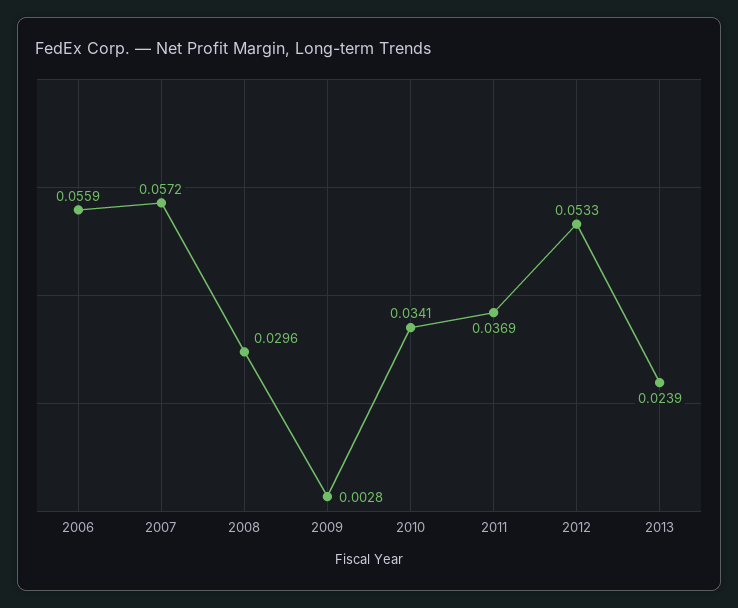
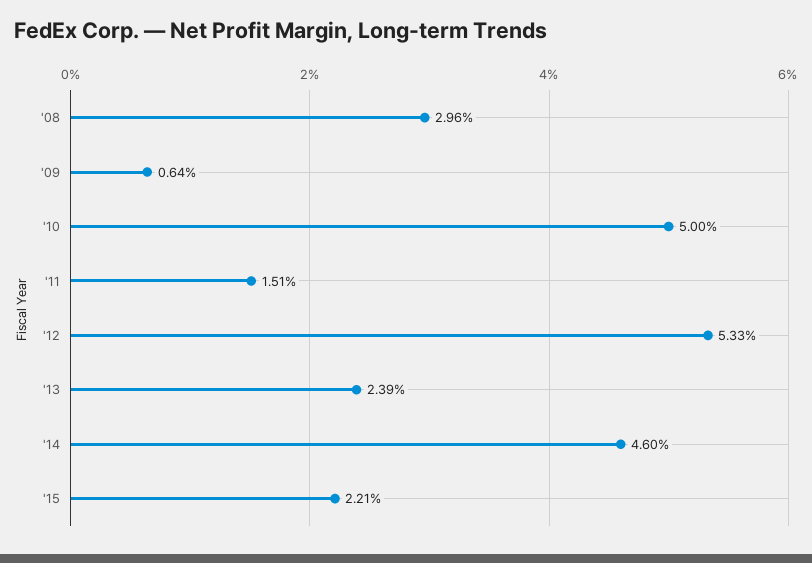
2006: 0.0559 -> none
2007: 0.0572 -> none
2009: 0.0028 -> 0.0064
2010: 0.0341 -> 0.05
2011: 0.0369 -> 0.0151
'14: none -> 0.046
'15: none -> 0.0221

